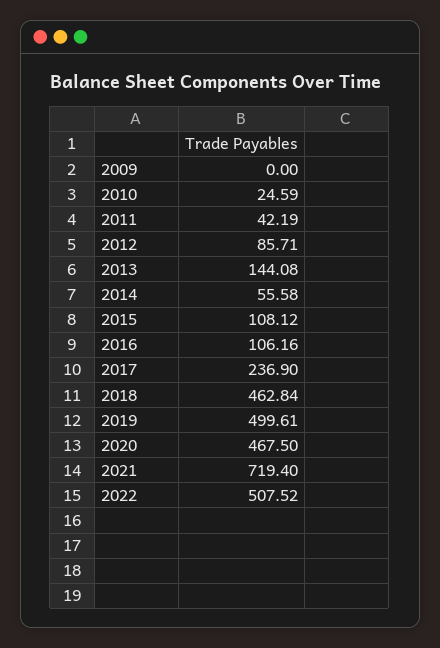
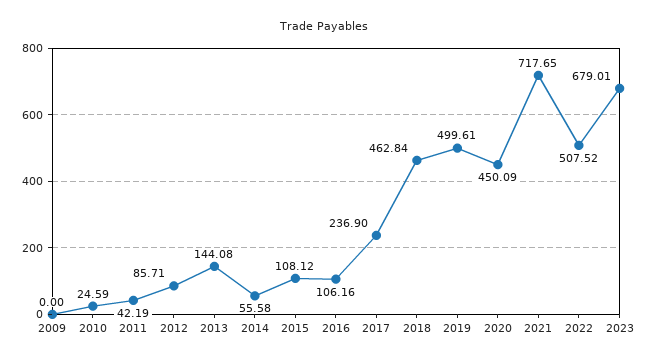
2020: 467.5 -> 450.09
2021: 719.4 -> 717.65
2023: none -> 679.01

